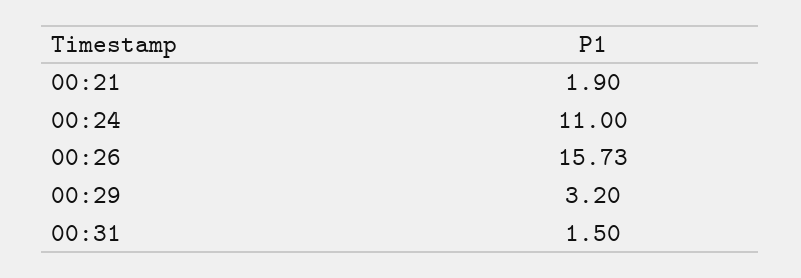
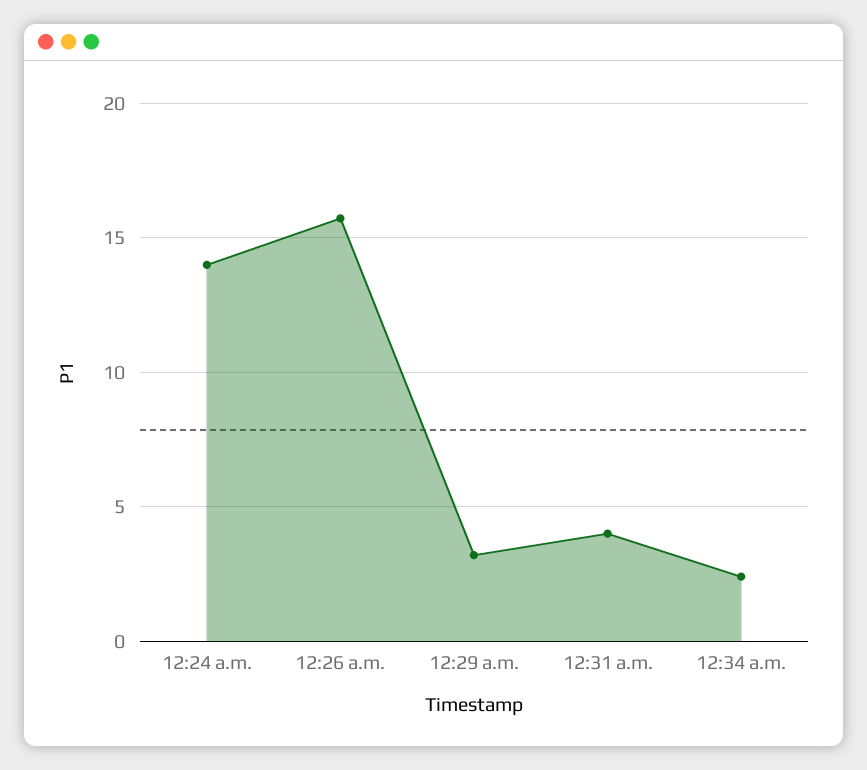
00:21: 1.9 -> none
00:24: 11 -> 14
00:31: 1.5 -> 4
12:34 a.m.: none -> 2.5

